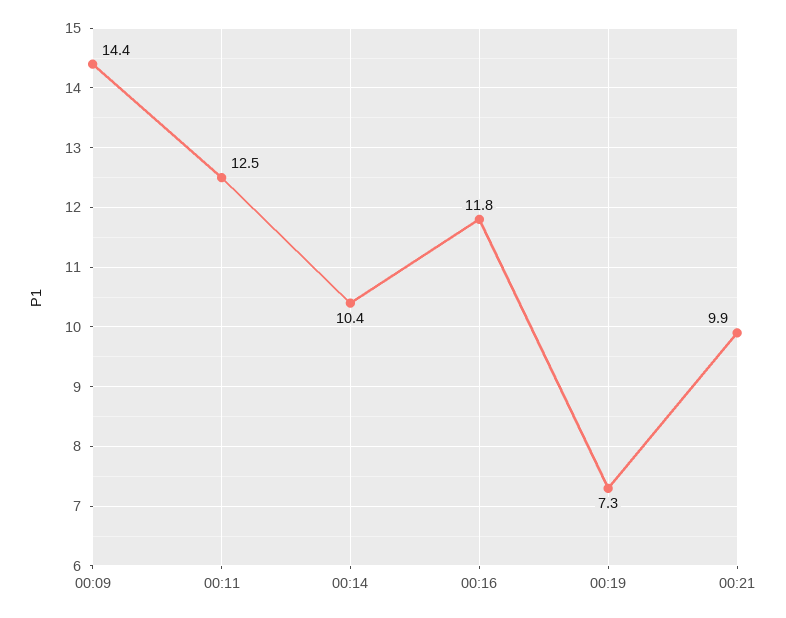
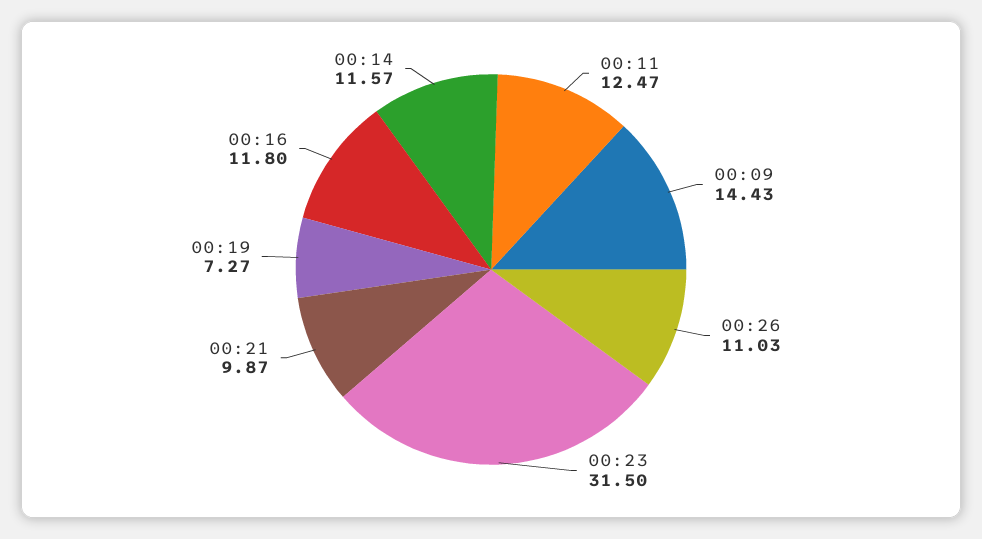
00:14: 10.4 -> 11.57
00:26: none -> 11.03
00:23: none -> 31.5

